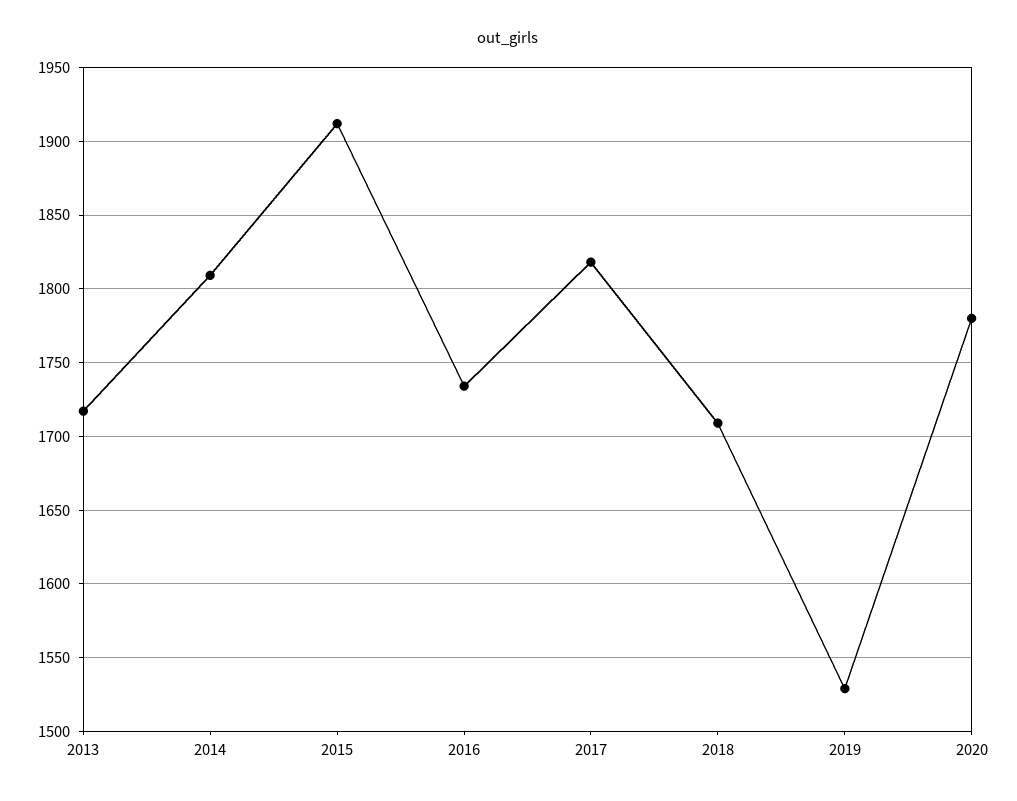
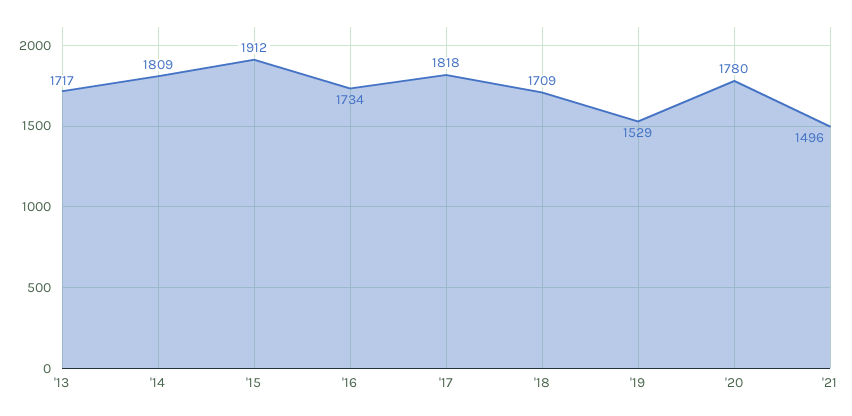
'21: none -> 1496

